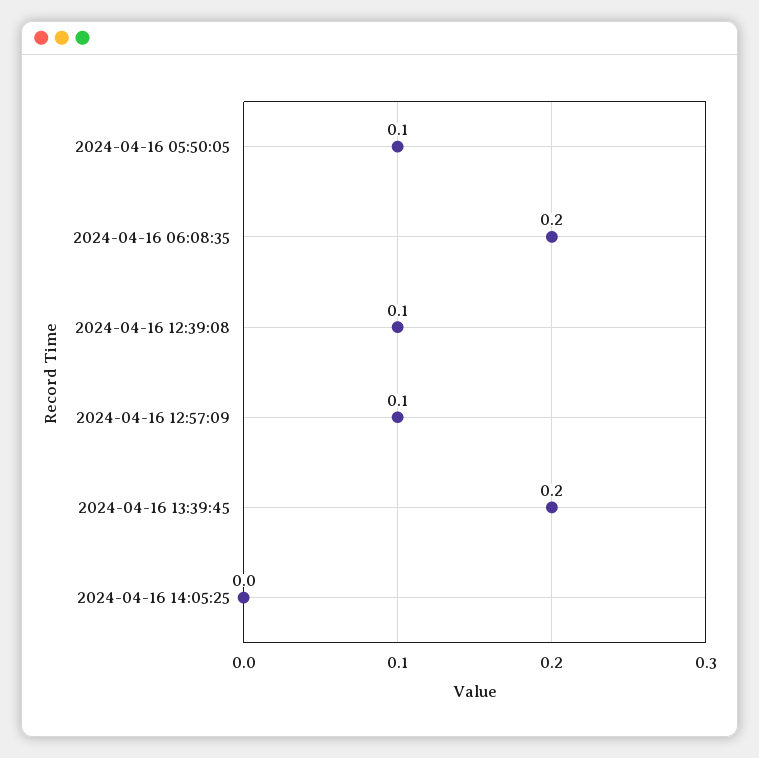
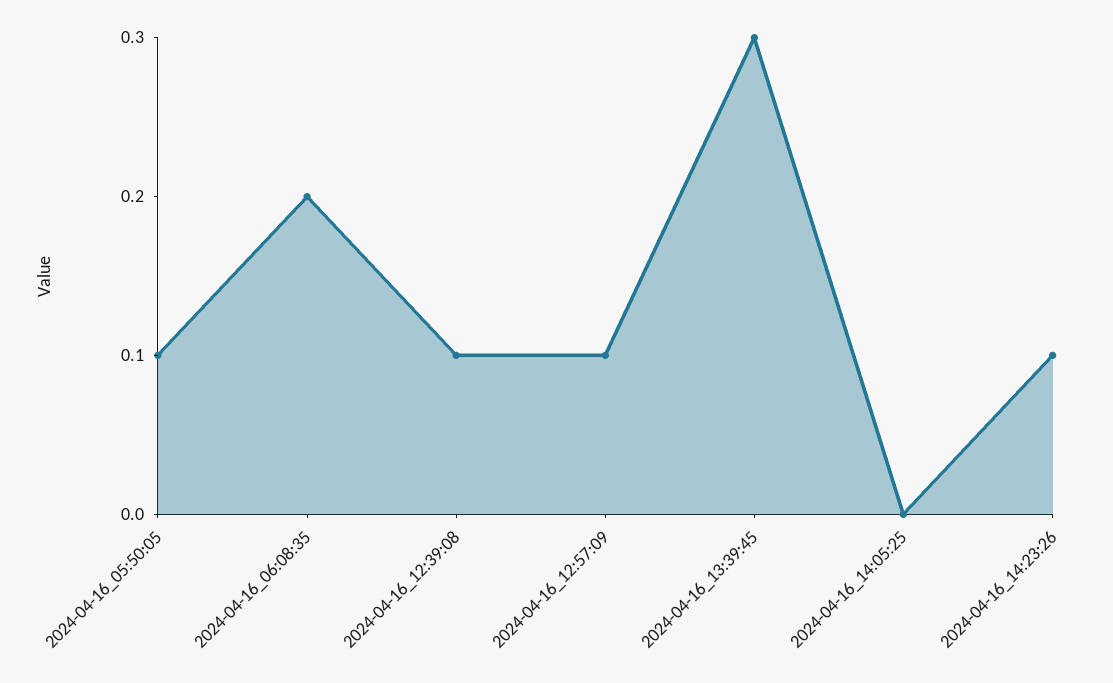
2024-04-16 13:39:45: 0.2 -> 0.3
2024-04-16_14:23:26: none -> 0.1

